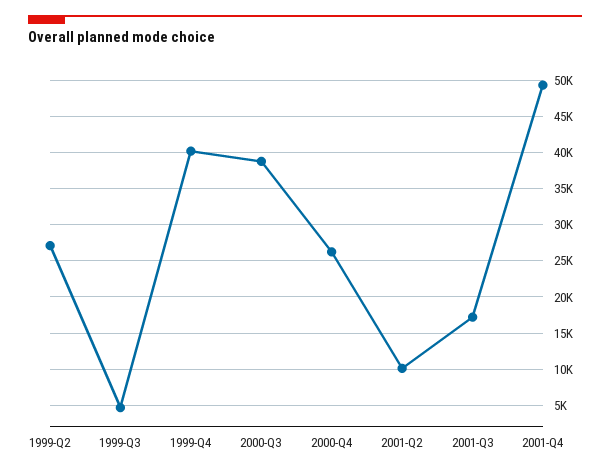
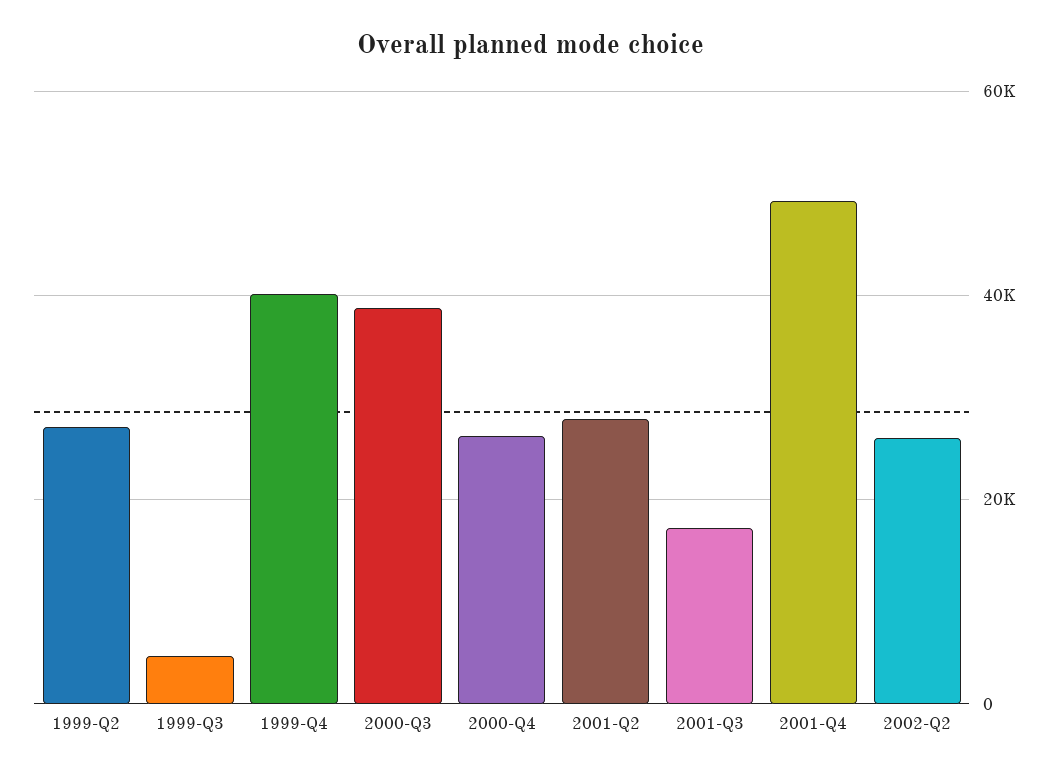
2001-Q2: 10000 -> 28000
2002-Q2: none -> 26000

